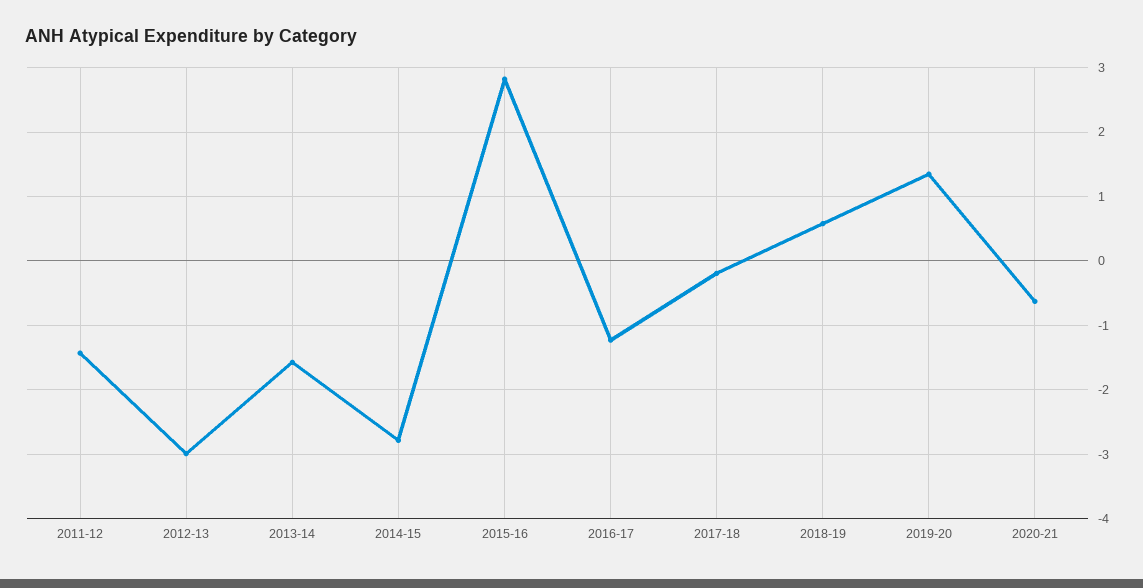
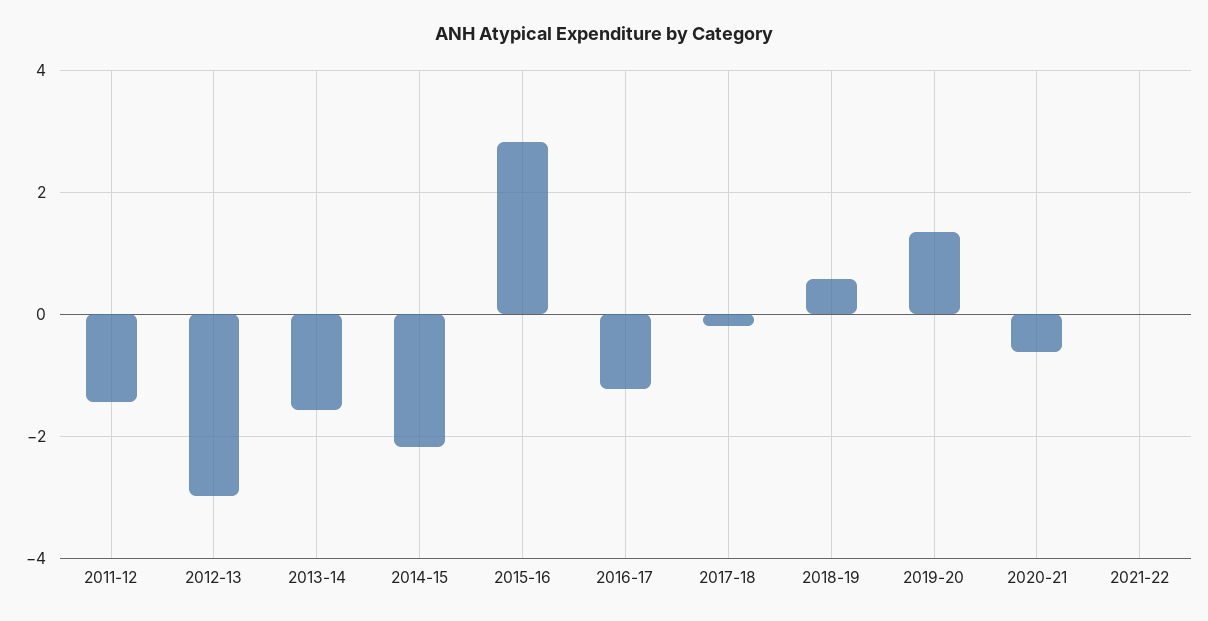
2014-15: -2.8 -> -2.2
2021-22: none -> 0

